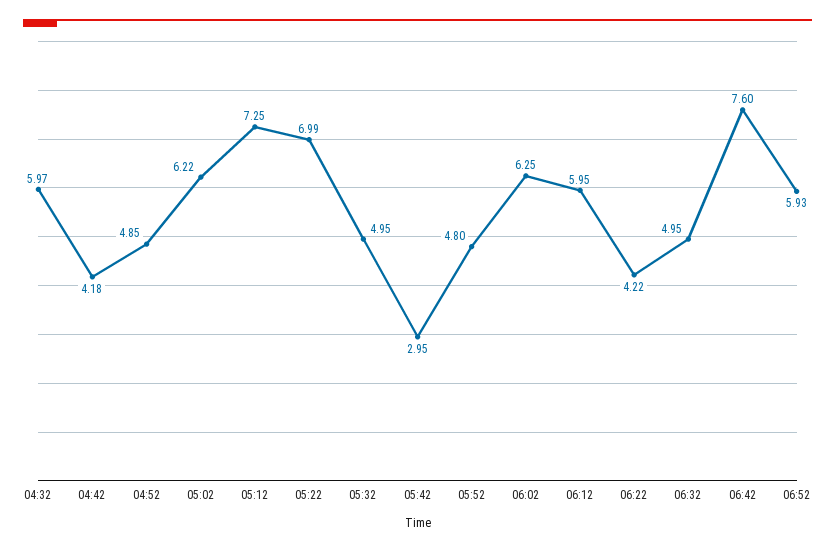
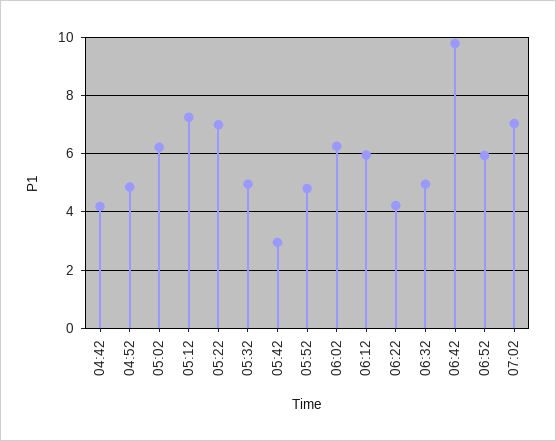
04:32: 5.97 -> none
06:42: 7.6 -> 9.75
07:02: none -> 7

